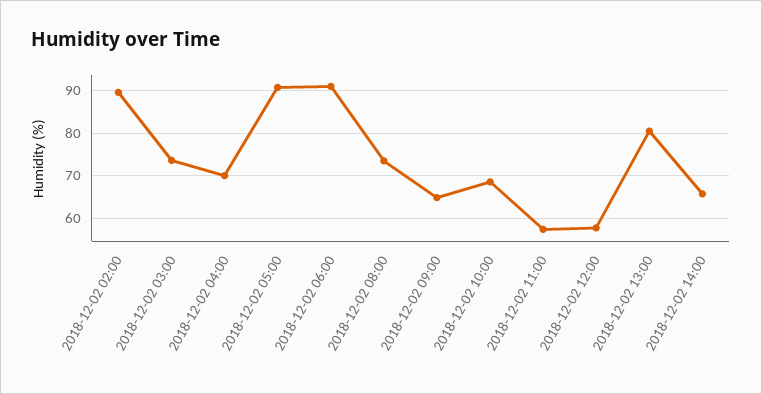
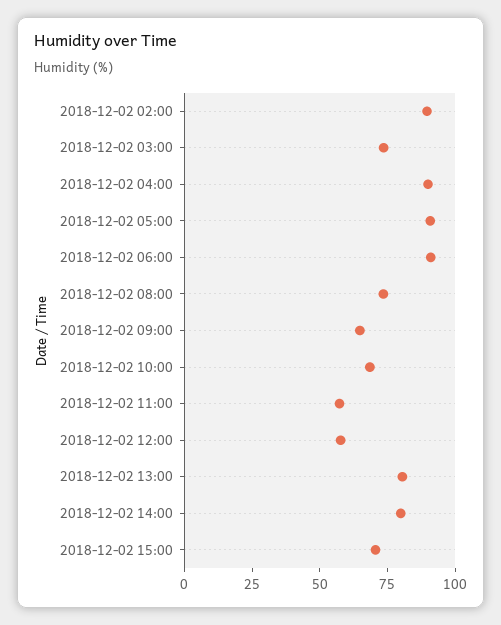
2018-12-02 04:00: 70 -> 90
2018-12-02 14:00: 66 -> 80
2018-12-02 15:00: none -> 70

